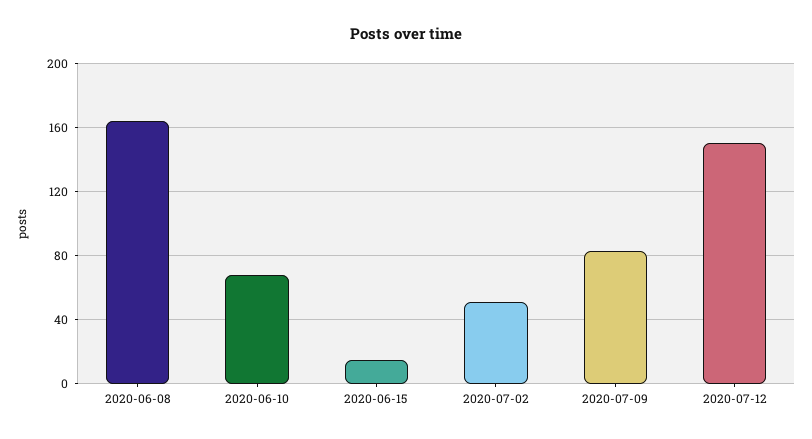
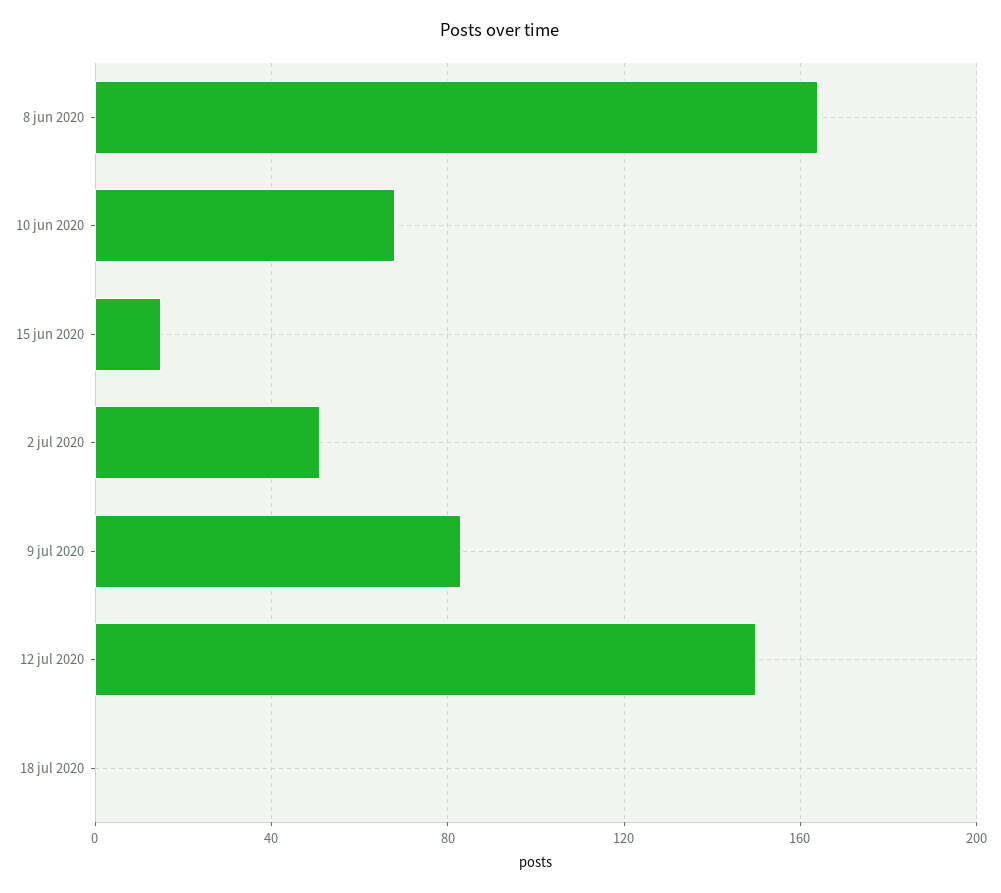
18 jul 2020: none -> 0

